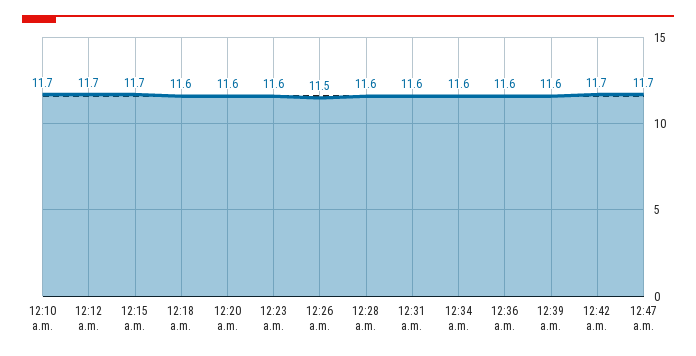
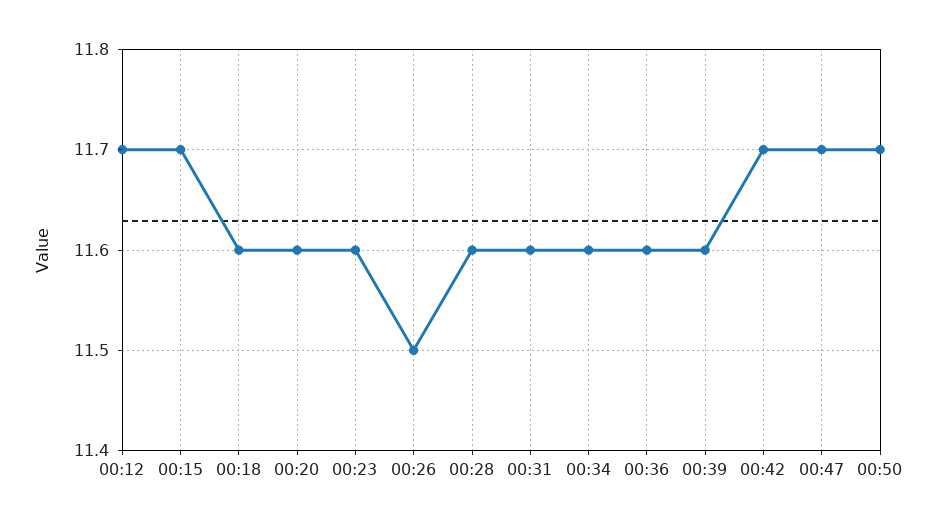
12:10 a.m.: 11.7 -> none
00:50: none -> 11.7

